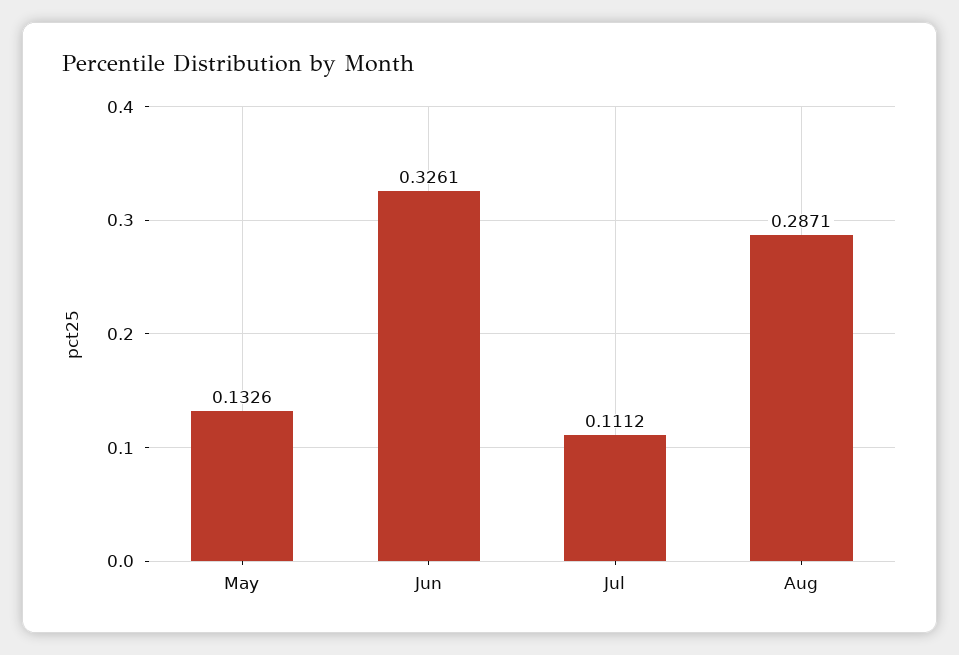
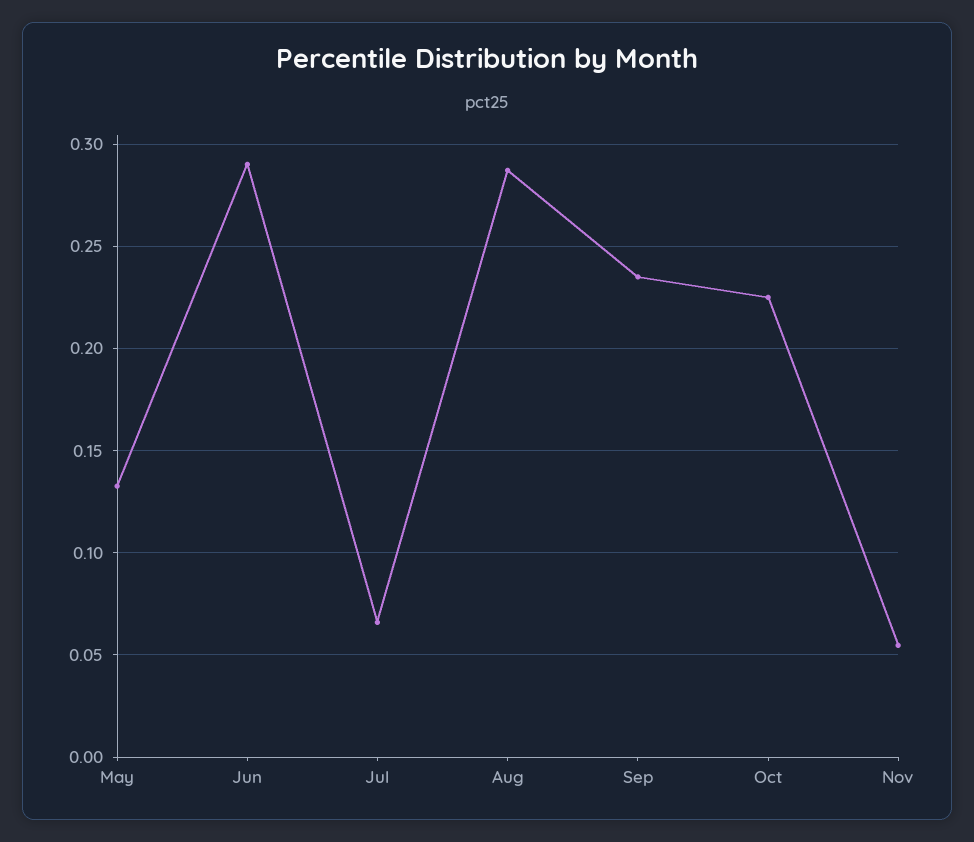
Jun: 0.3261 -> 0.29
Jul: 0.1112 -> 0.065
Sep: none -> 0.235
Oct: none -> 0.225
Nov: none -> 0.055

